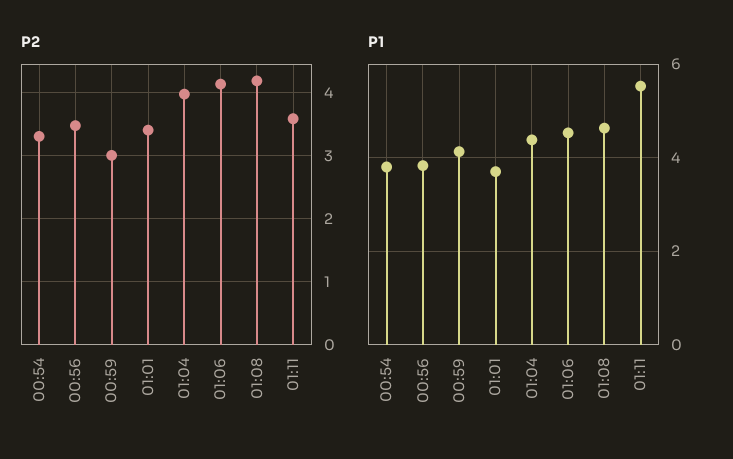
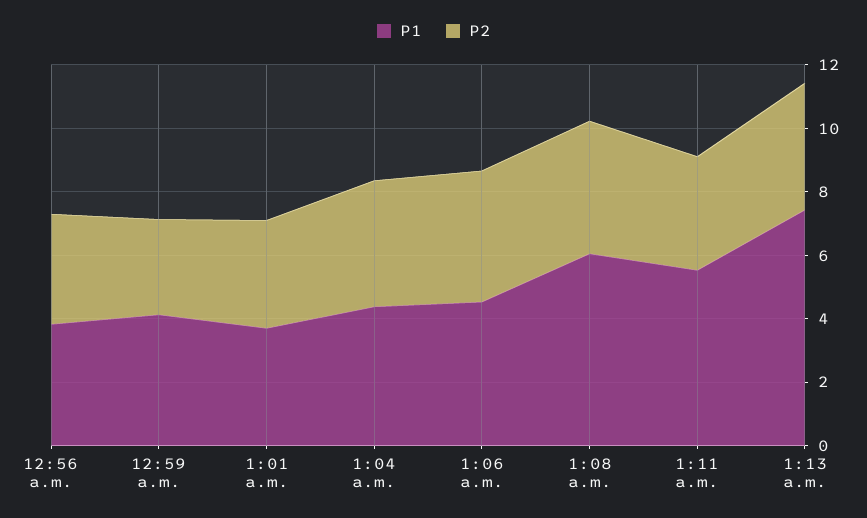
P2, 00:54: 3.3 -> none
P1, 00:54: 3.8 -> none
P1, 01:08: 4.6 -> 6
P1, 1:13 a.m.: none -> 7.5
P2, 1:13 a.m.: none -> 4

